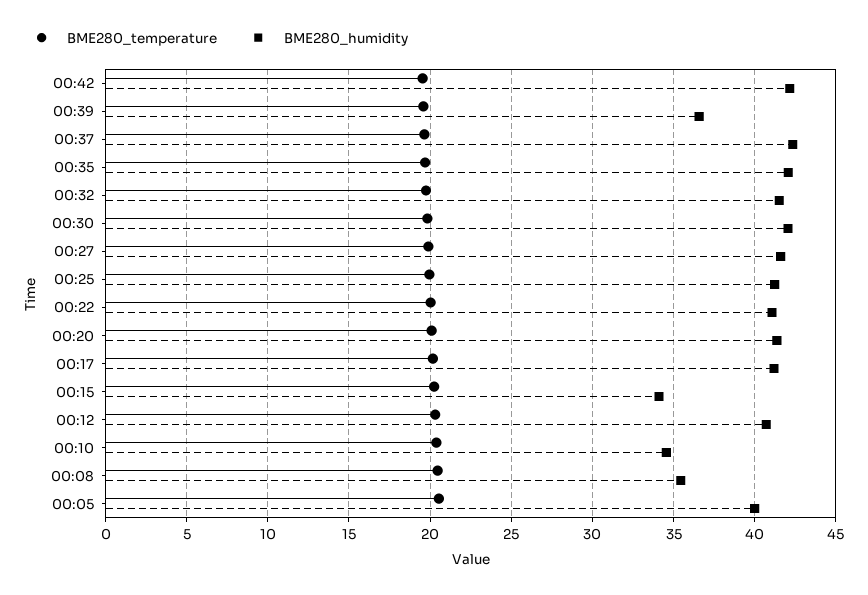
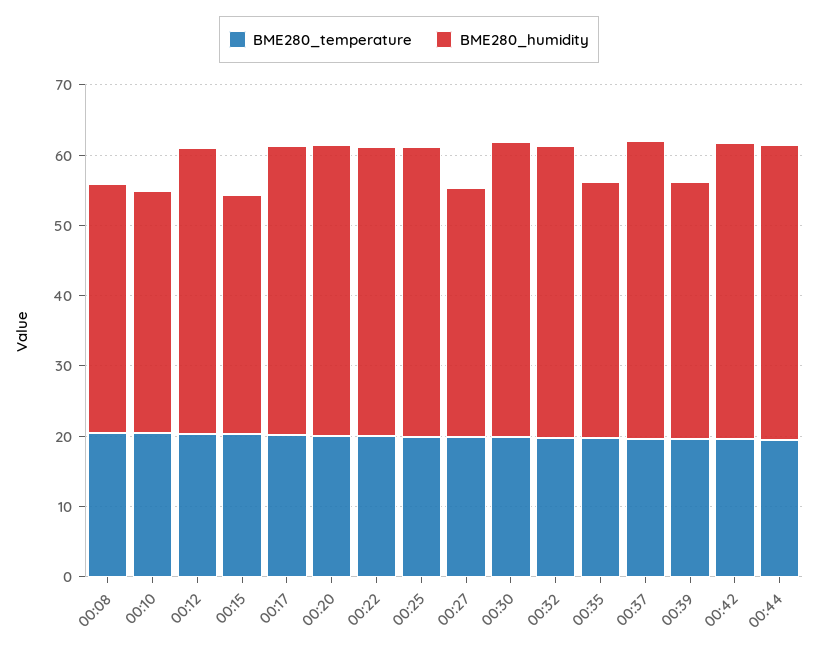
BME280_humidity, 00:35: 42 -> 36
BME280_humidity, 00:27: 41.5 -> 36
BME280_temperature, 00:05: 20.5 -> none
BME280_humidity, 00:05: 40 -> none
BME280_temperature, 00:44: none -> 20
BME280_humidity, 00:44: none -> 42

